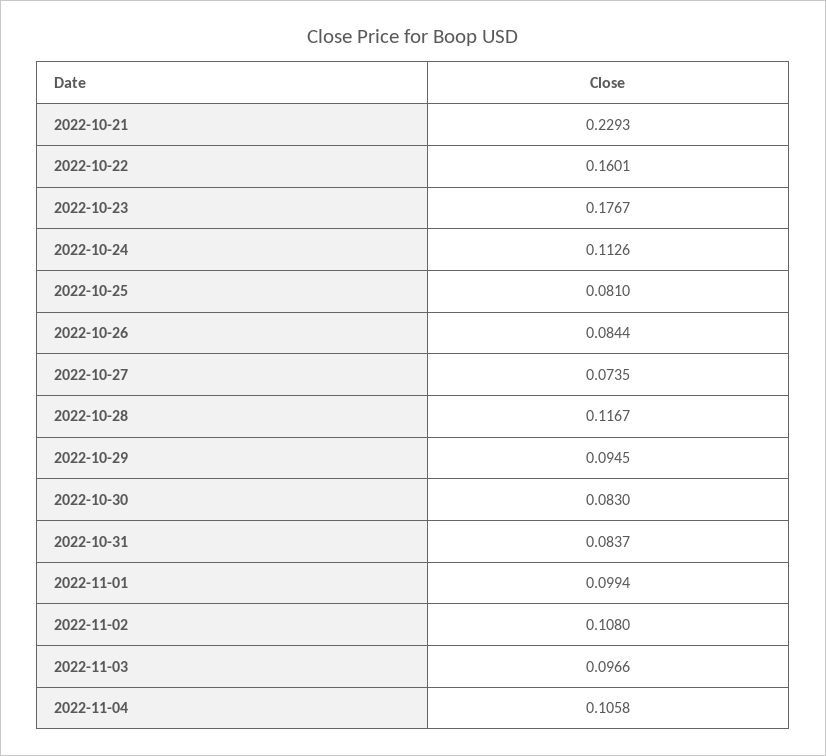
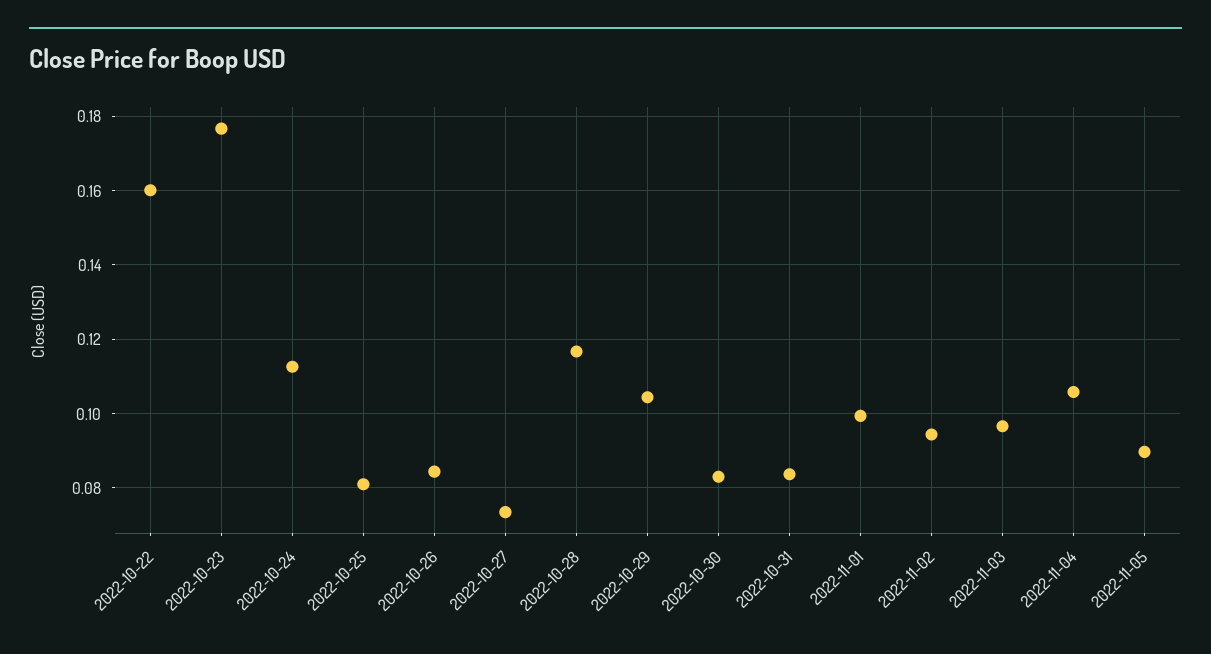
2022-10-21: 0.2293 -> none
2022-10-29: 0.0945 -> 0.104
2022-11-02: 0.108 -> 0.094
2022-11-05: none -> 0.09

